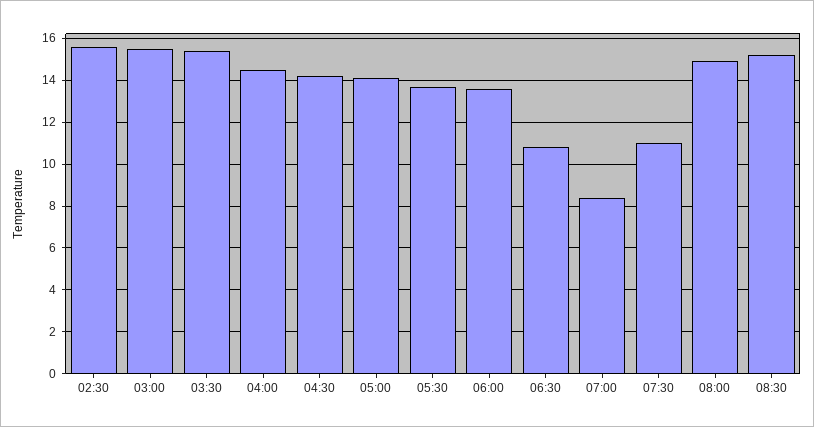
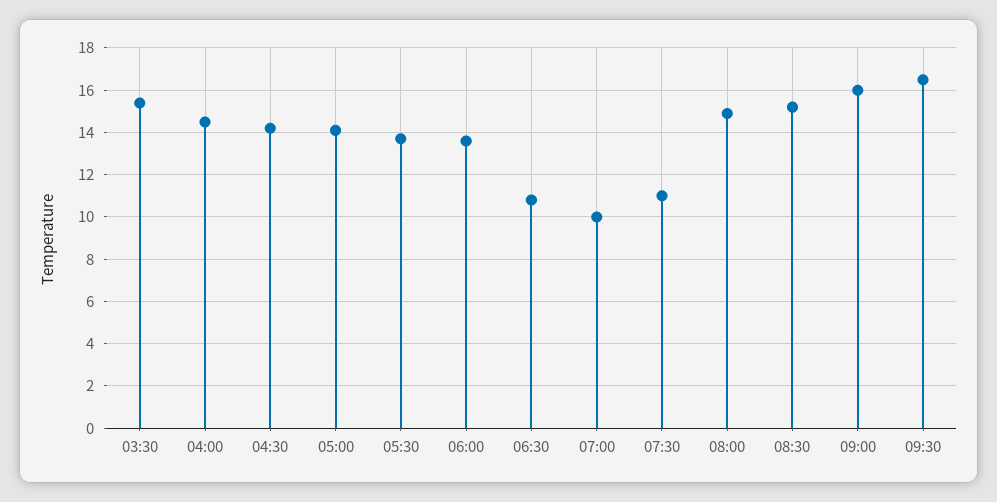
02:30: 15.5 -> none
03:00: 15.5 -> none
07:00: 8.5 -> 10
09:00: none -> 16
09:30: none -> 16.5

